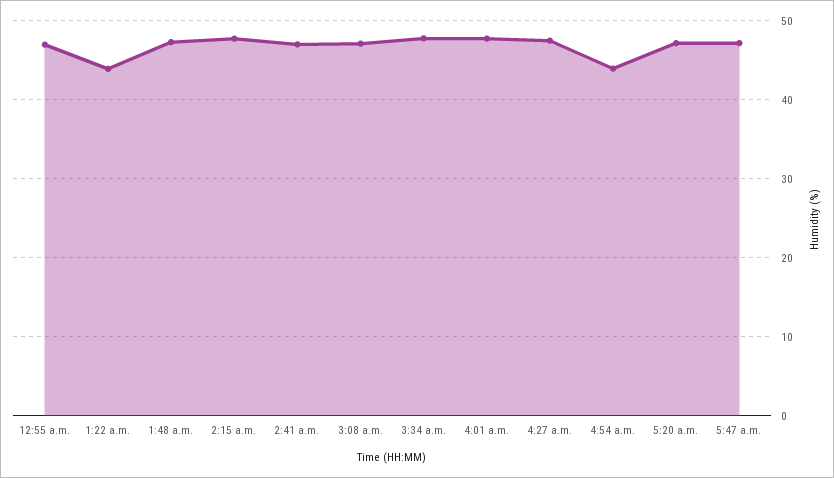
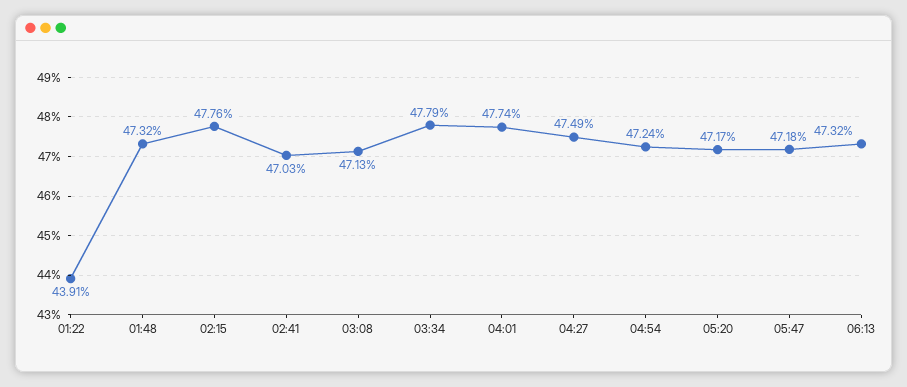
12:55 a.m.: 47 -> none
4:54 a.m.: 44 -> 47.24
06:13: none -> 47.32

